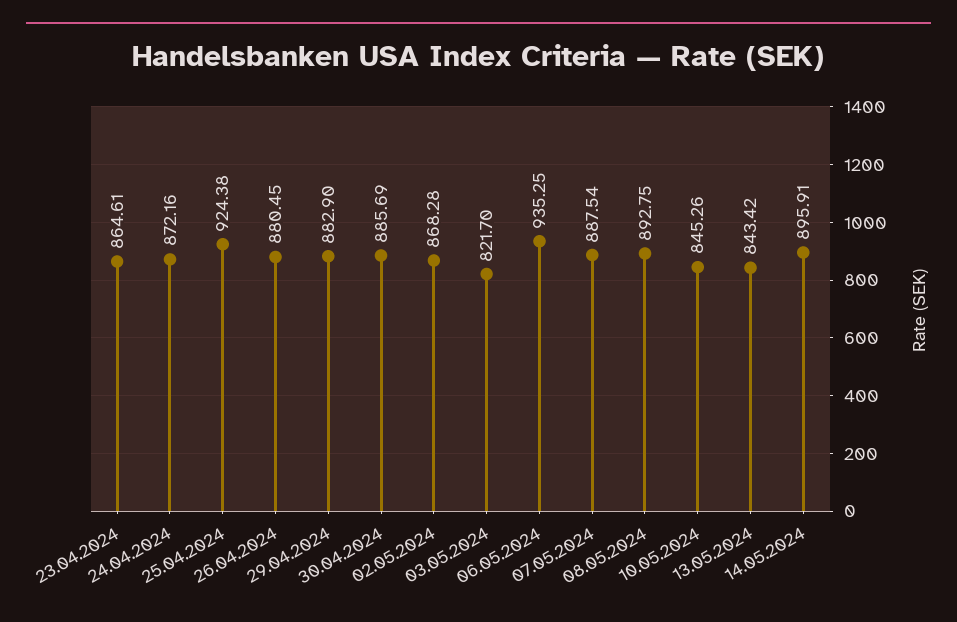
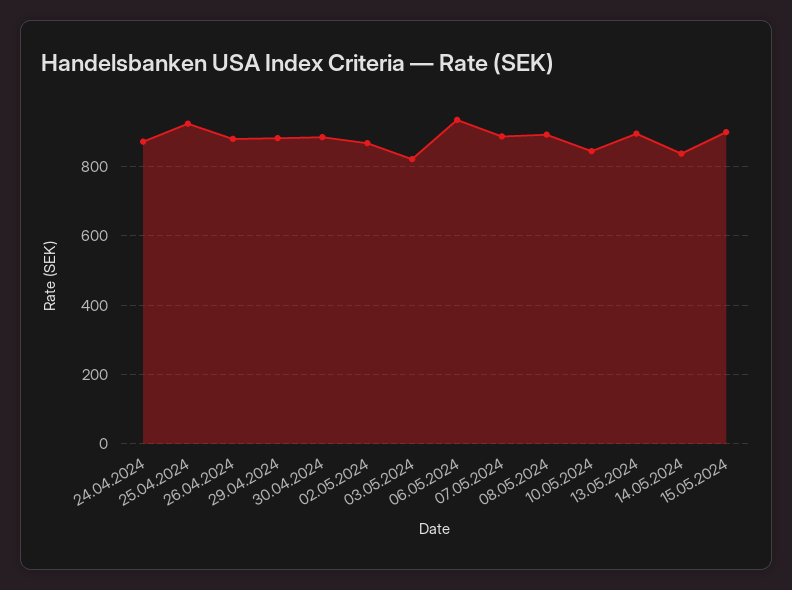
23.04.2024: 864.61 -> none
13.05.2024: 843.42 -> 900
14.05.2024: 895.91 -> 840
15.05.2024: none -> 900

